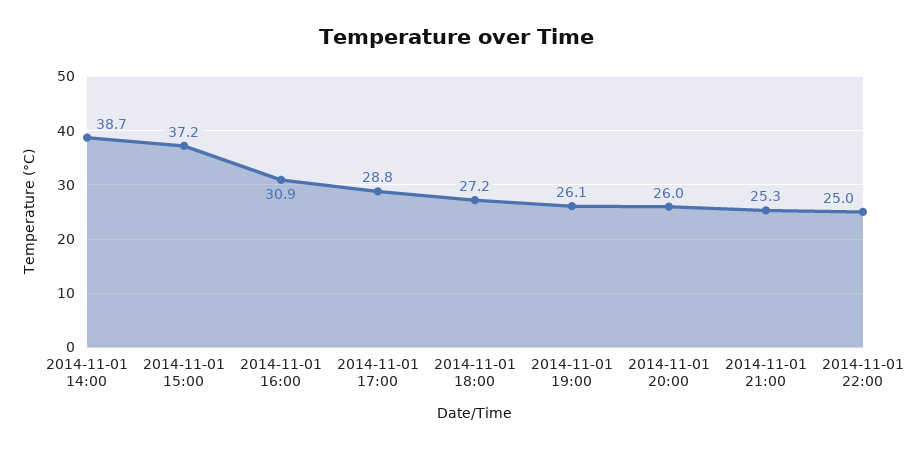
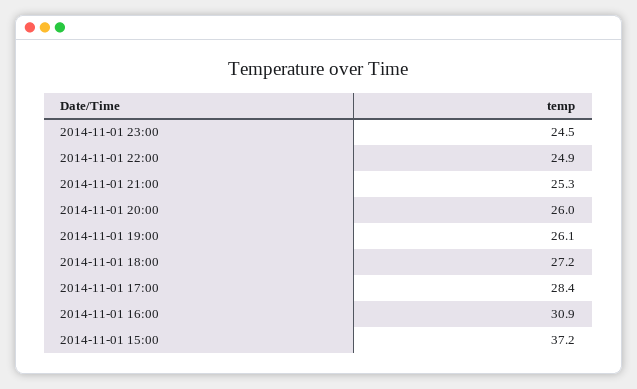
2014-11-01 14:00: 38.7 -> none
2014-11-01 17:00: 28.8 -> 28.4
2014-11-01 22:00: 25 -> 24.9
2014-11-01 23:00: none -> 24.5

